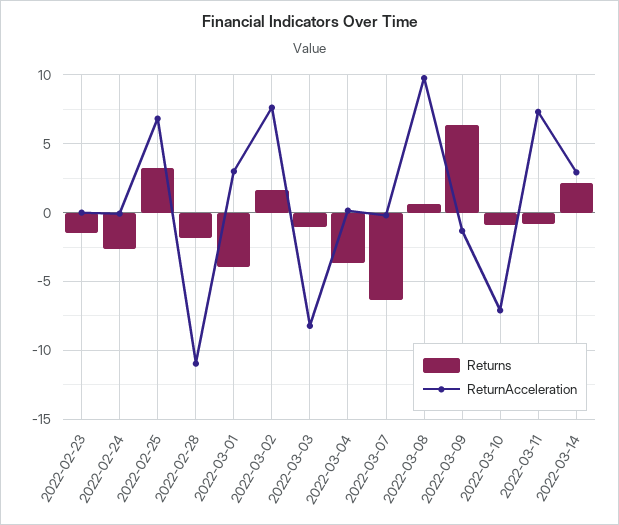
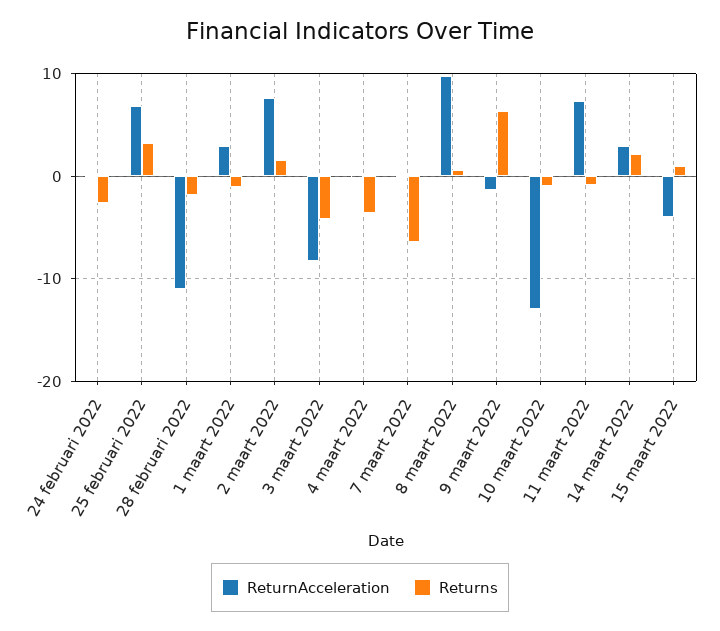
Returns, 2022-02-23: -1.5 -> none
ReturnAcceleration, 2022-02-23: 0 -> none
Returns, 2022-03-01: -4 -> -1
Returns, 2022-03-03: -1 -> -4
ReturnAcceleration, 2022-03-10: -7 -> -13
ReturnAcceleration, 15 maart 2022: none -> -4
Returns, 15 maart 2022: none -> 1

